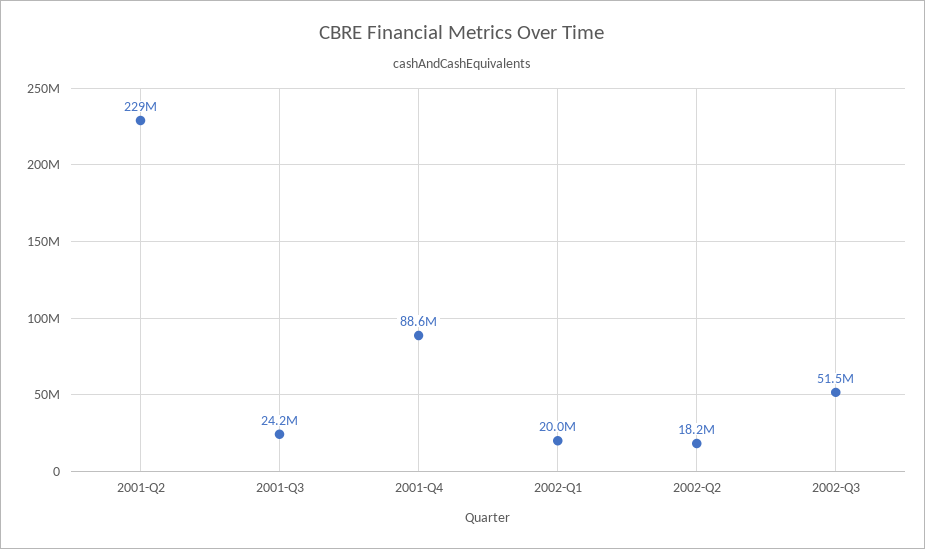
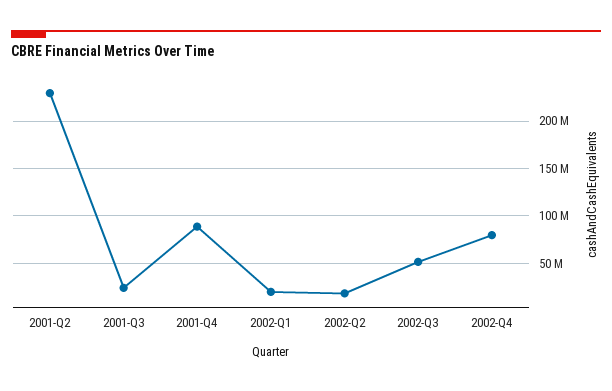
2002-Q4: none -> 80000000

